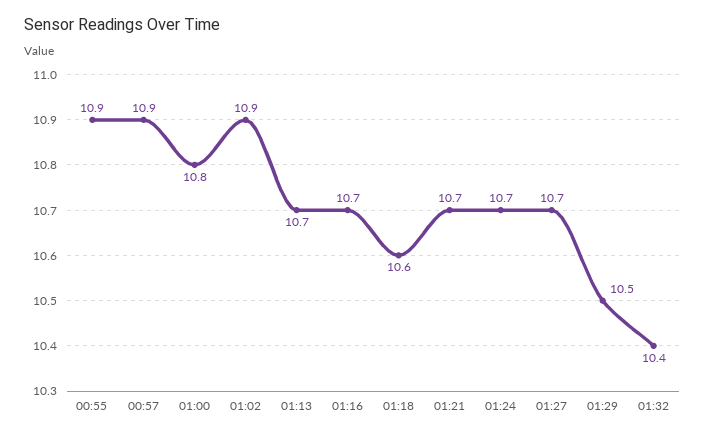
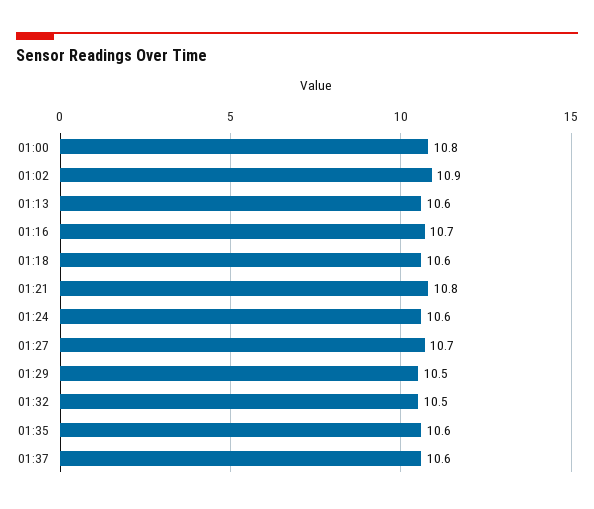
00:55: 10.9 -> none
00:57: 10.9 -> none
01:13: 10.7 -> 10.6
01:21: 10.7 -> 10.8
01:24: 10.7 -> 10.6
01:32: 10.4 -> 10.5
01:35: none -> 10.6
01:37: none -> 10.6

